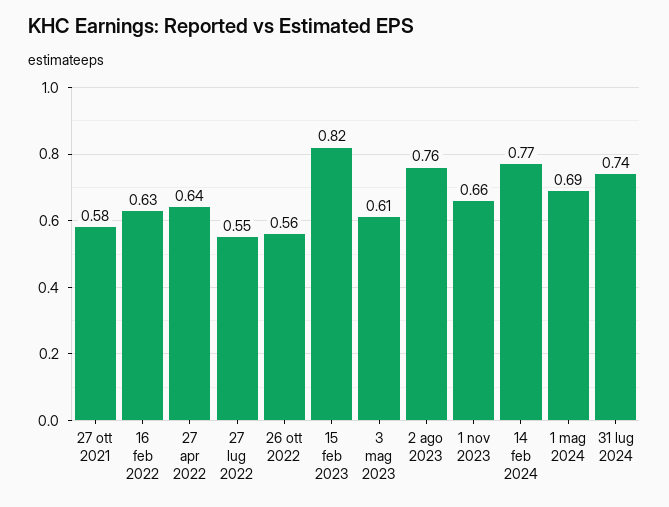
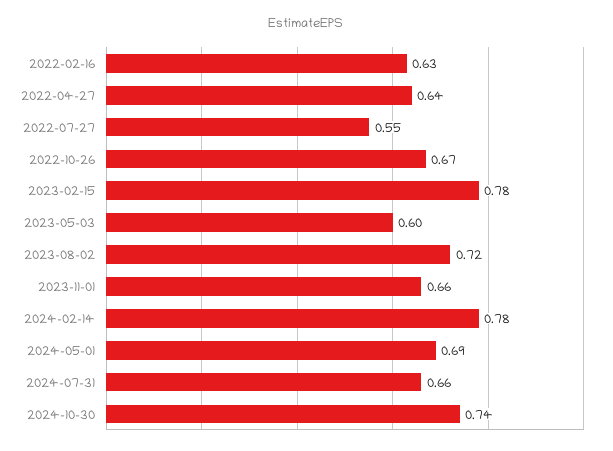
27 ott 2021: 0.58 -> none
26 ott 2022: 0.56 -> 0.67
15 feb 2023: 0.82 -> 0.78
3 mag 2023: 0.61 -> 0.6
2 ago 2023: 0.76 -> 0.72
14 feb 2024: 0.77 -> 0.78
31 lug 2024: 0.74 -> 0.66
2024-10-30: none -> 0.74

